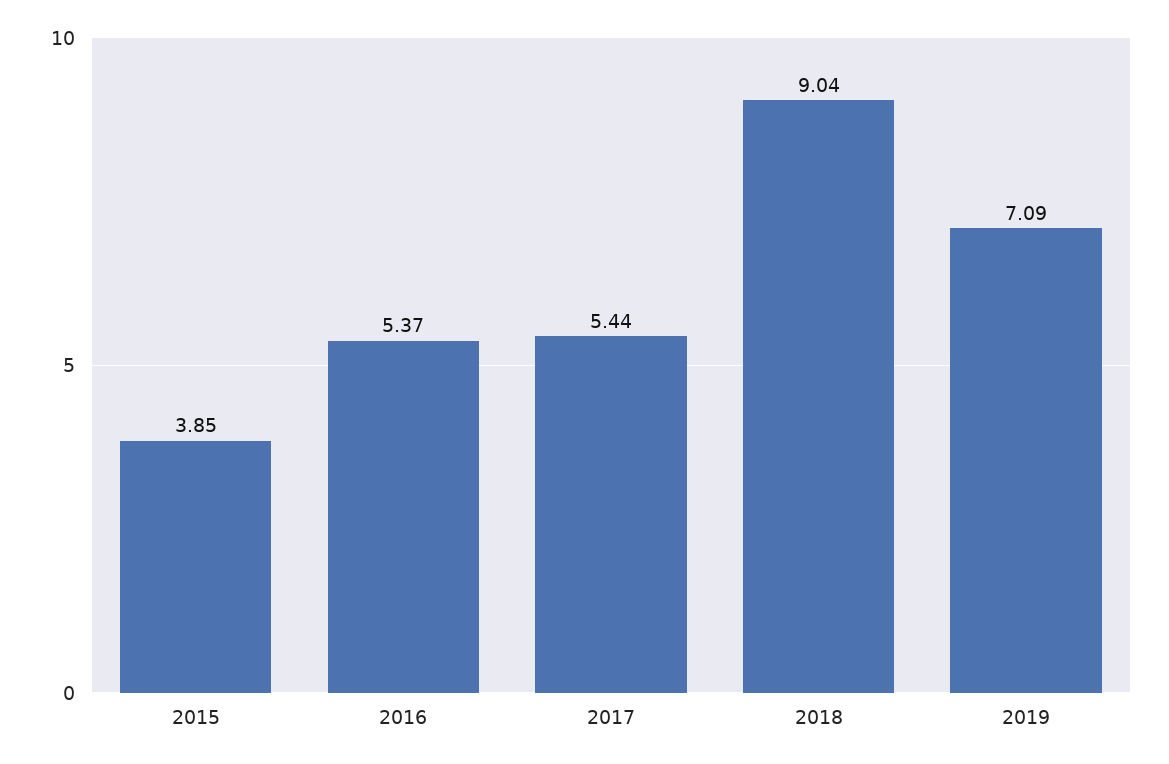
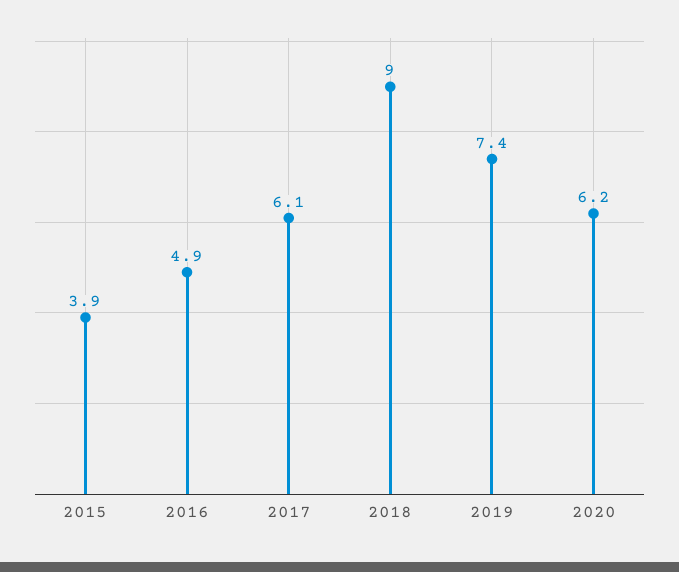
2016: 5.37 -> 4.9
2017: 5.44 -> 6.1
2019: 7.09 -> 7.4
2020: none -> 6.2

